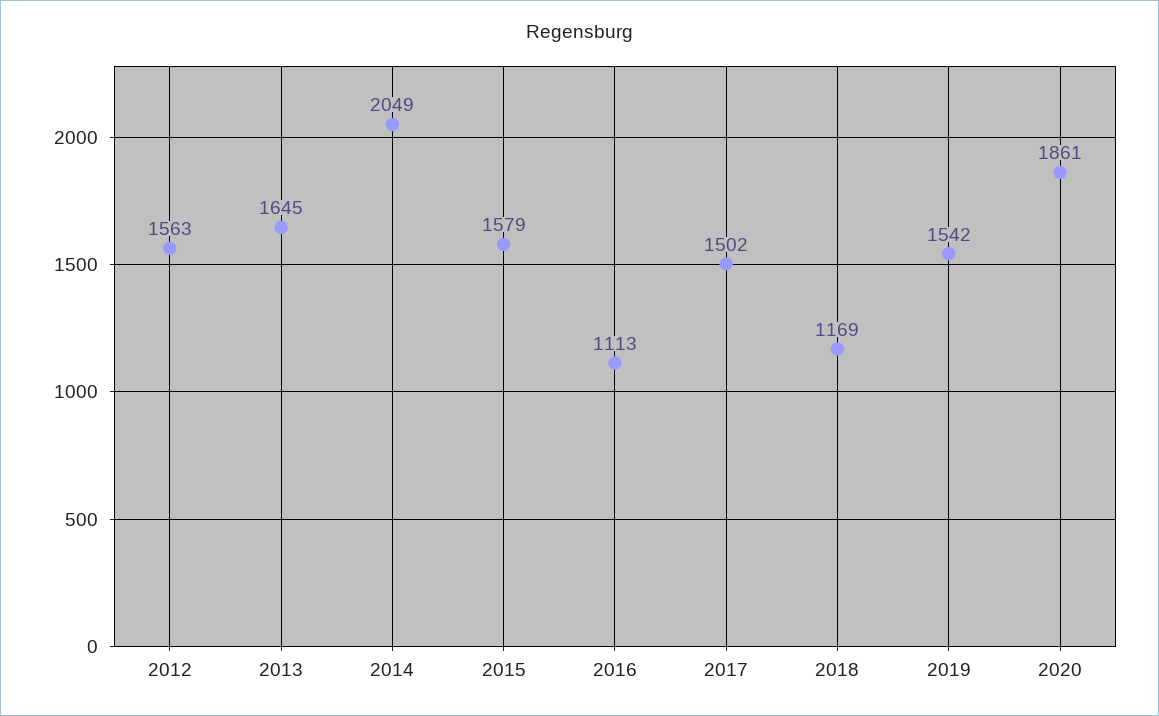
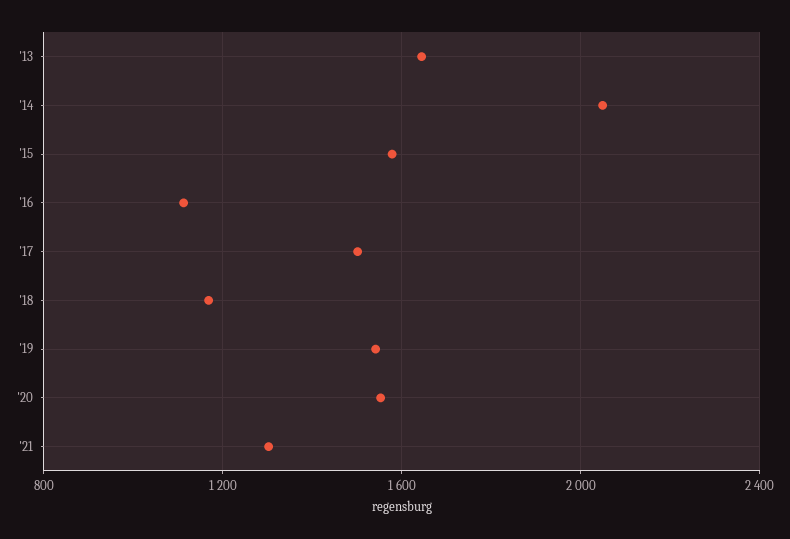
2012: 1563 -> none
2020: 1861 -> 1550
'21: none -> 1300

